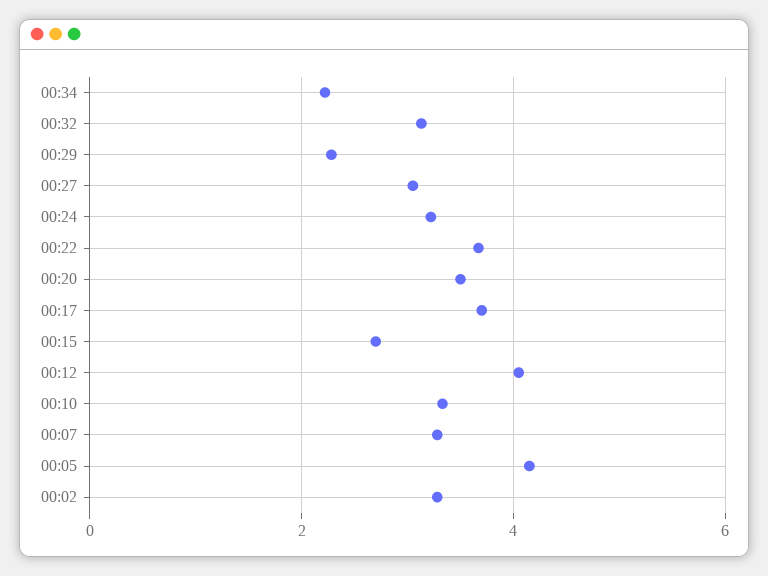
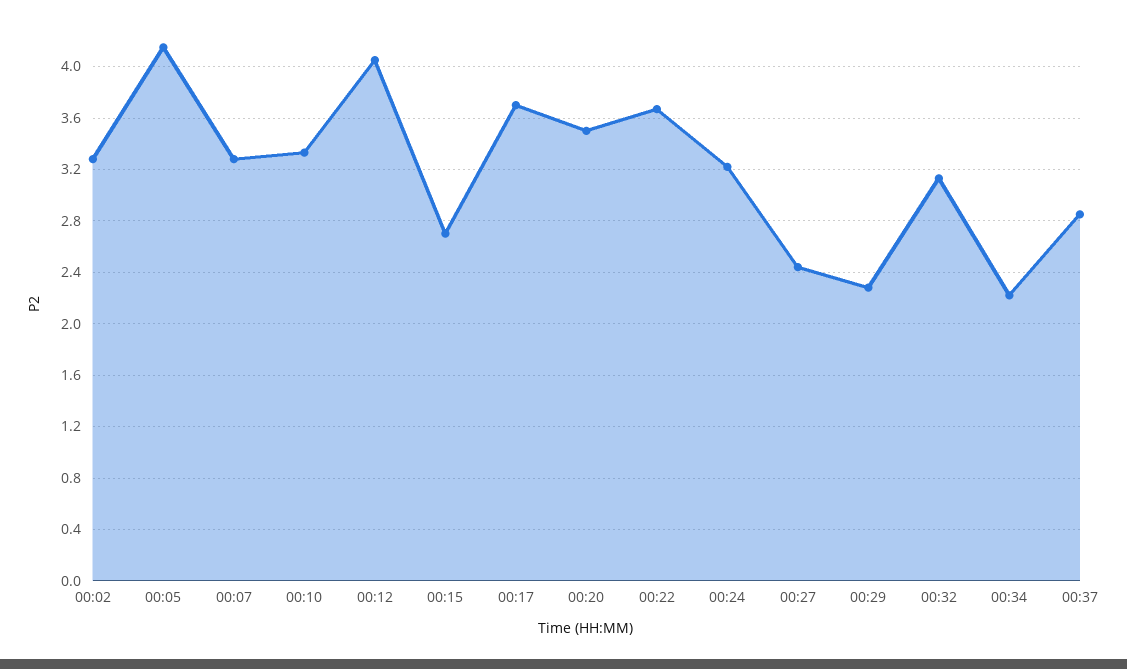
00:27: 3 -> 2.45
00:37: none -> 2.85

